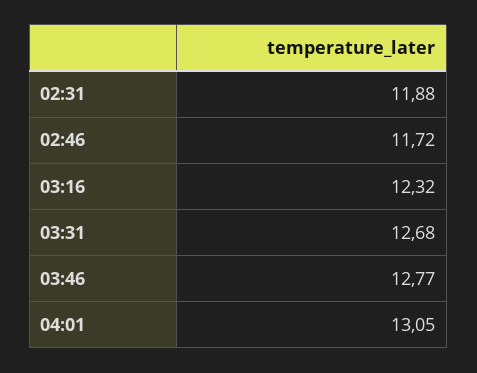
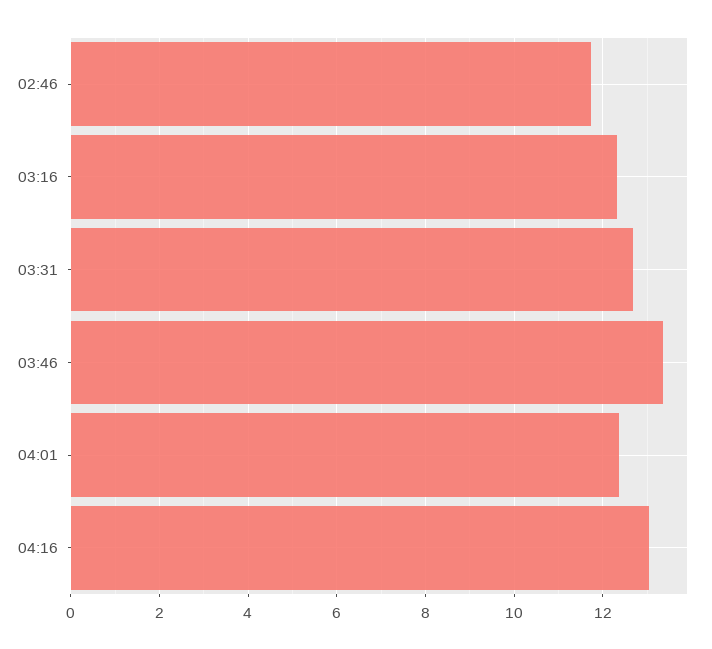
02:31: 11.88 -> none
03:46: 12.77 -> 13.4
04:01: 13.05 -> 12.4
04:16: none -> 13

